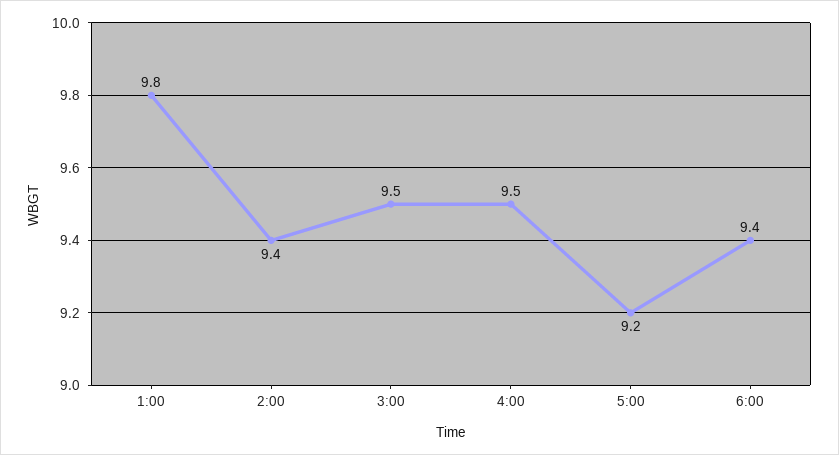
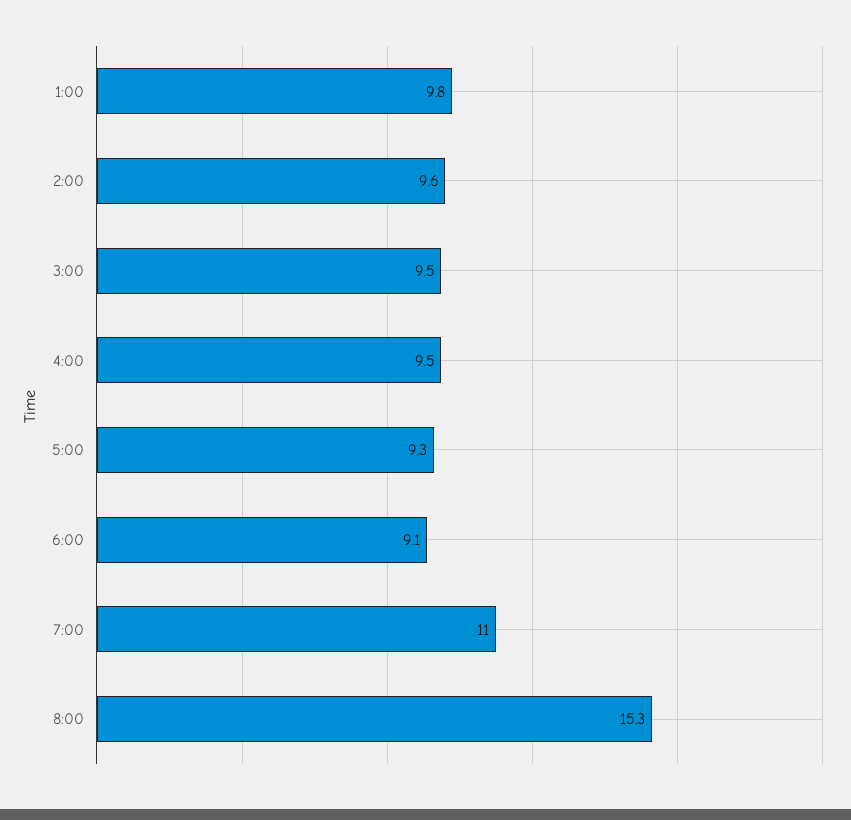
2:00: 9.4 -> 9.6
5:00: 9.2 -> 9.3
6:00: 9.4 -> 9.1
7:00: none -> 11
8:00: none -> 15.3

